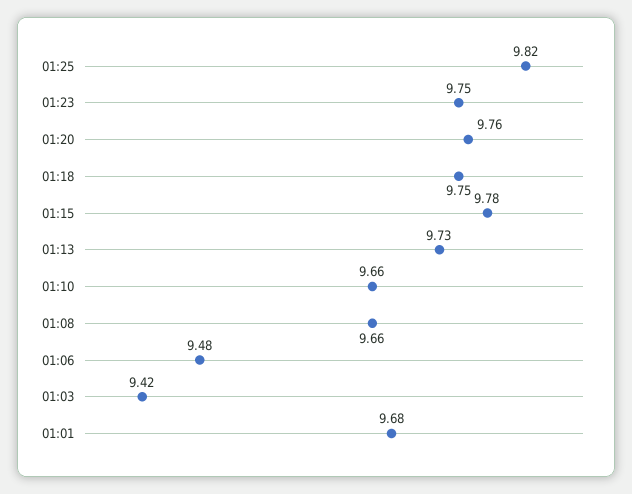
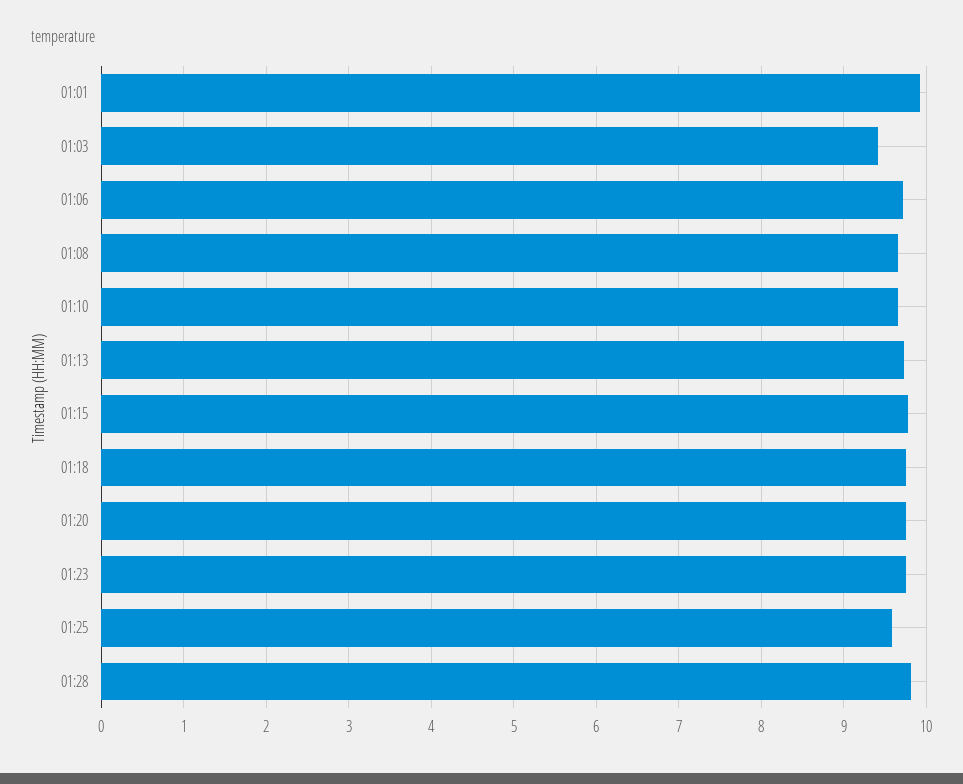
01:25: 9.82 -> 9.6
01:06: 9.48 -> 9.7
01:01: 9.68 -> 9.9
01:28: none -> 9.8

